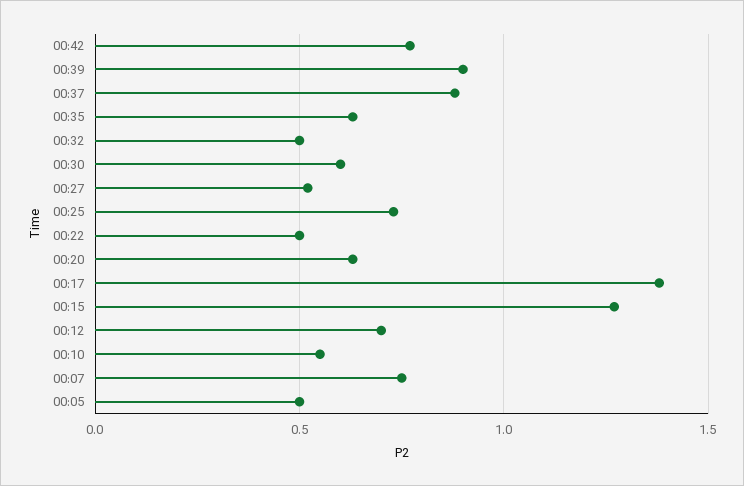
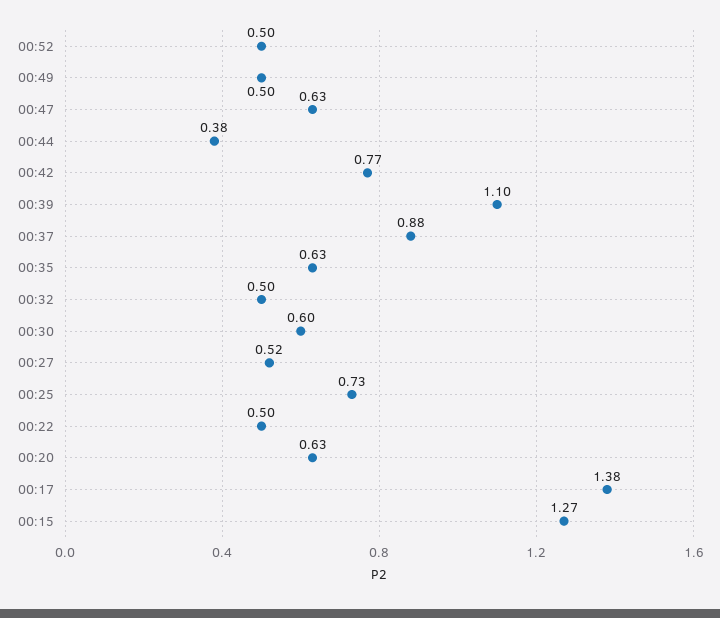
00:39: 0.9 -> 1.1
00:12: 0.7 -> none
00:10: 0.55 -> none
00:07: 0.75 -> none
00:05: 0.5 -> none
00:52: none -> 0.5
00:49: none -> 0.5
00:47: none -> 0.63
00:44: none -> 0.38

